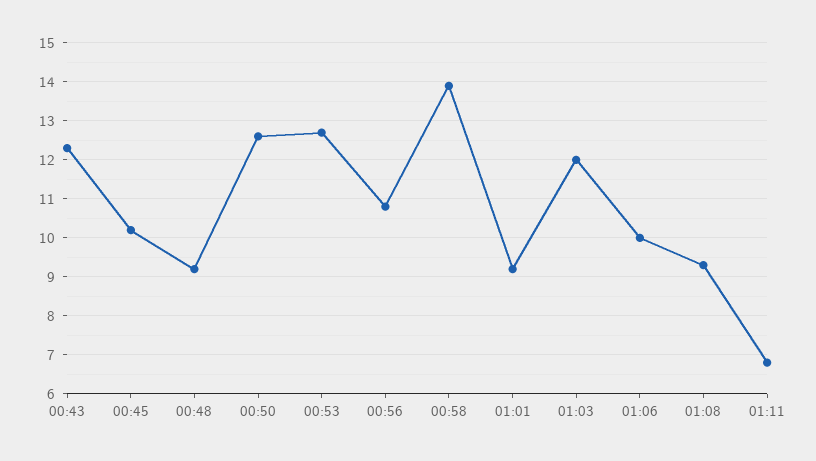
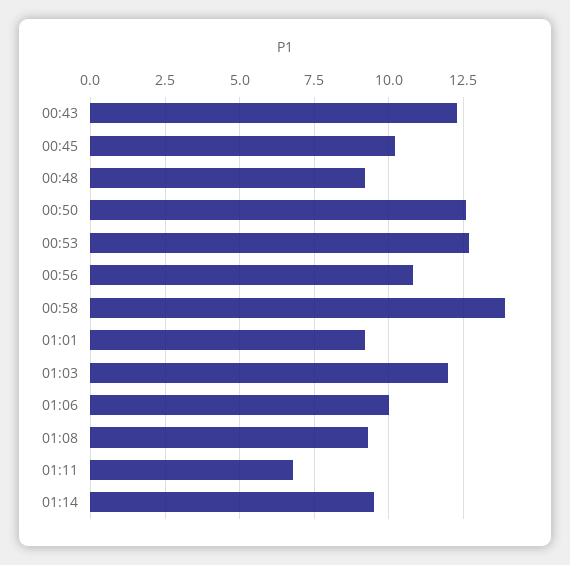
01:14: none -> 9.5

